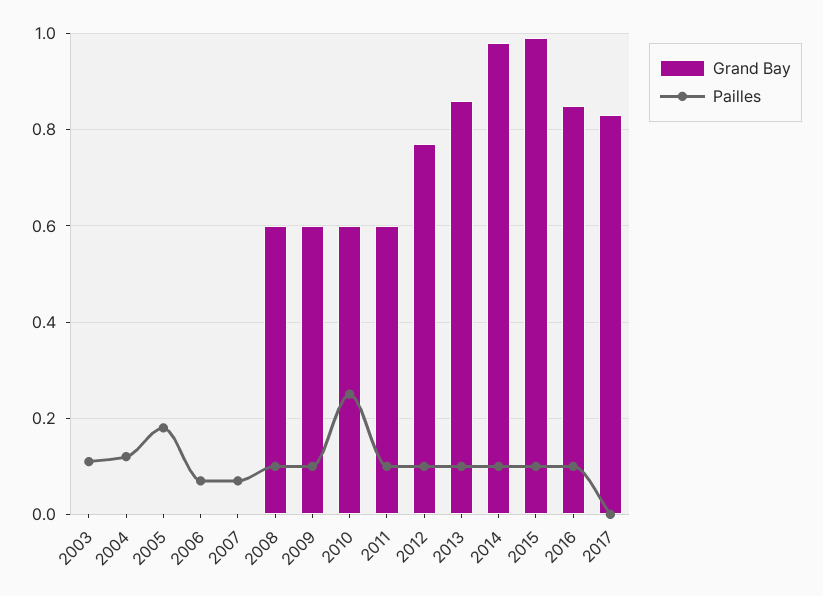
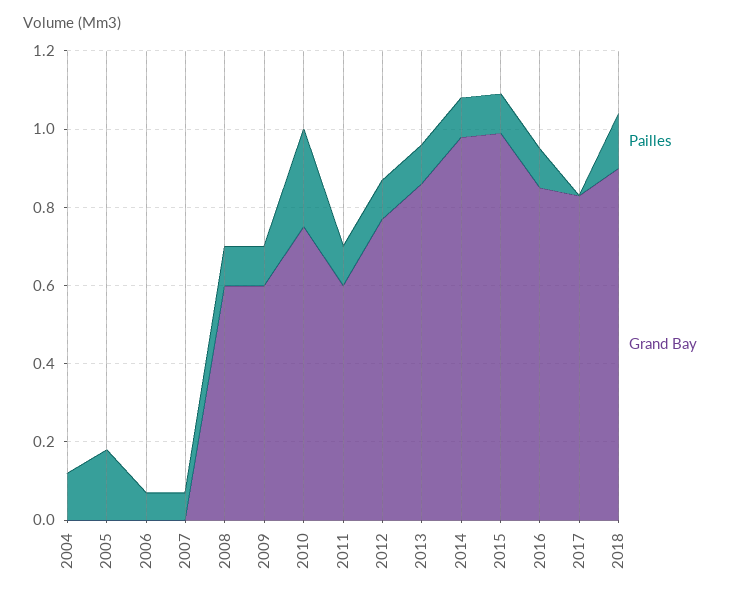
Grand Bay, 2003: 0 -> none
Pailles, 2003: 0.1 -> none
Grand Bay, 2010: 0.6 -> 0.75
Pailles, 2018: none -> 0.15
Grand Bay, 2018: none -> 0.9

